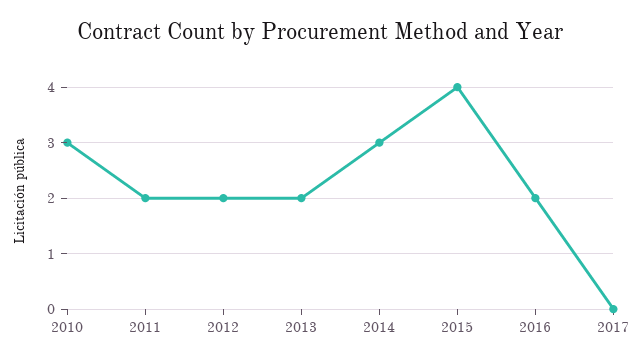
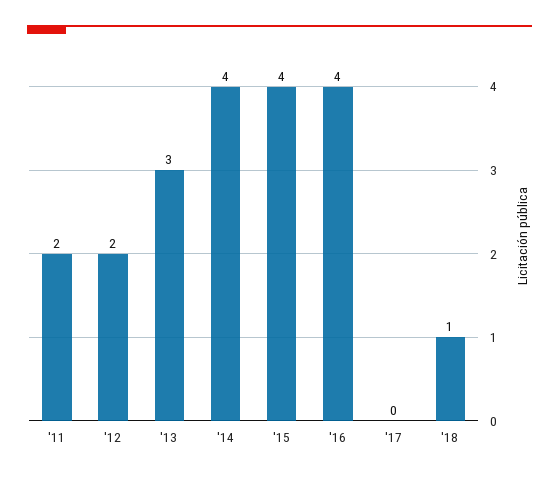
2010: 3 -> none
2013: 2 -> 3
2014: 3 -> 4
2016: 2 -> 4
'18: none -> 1

